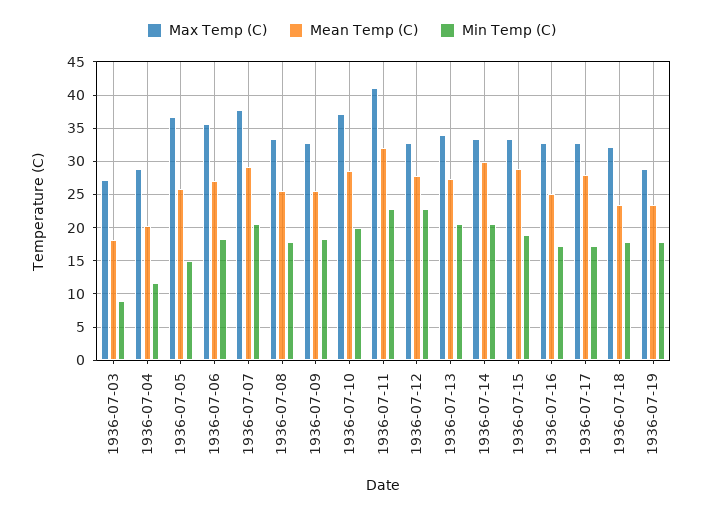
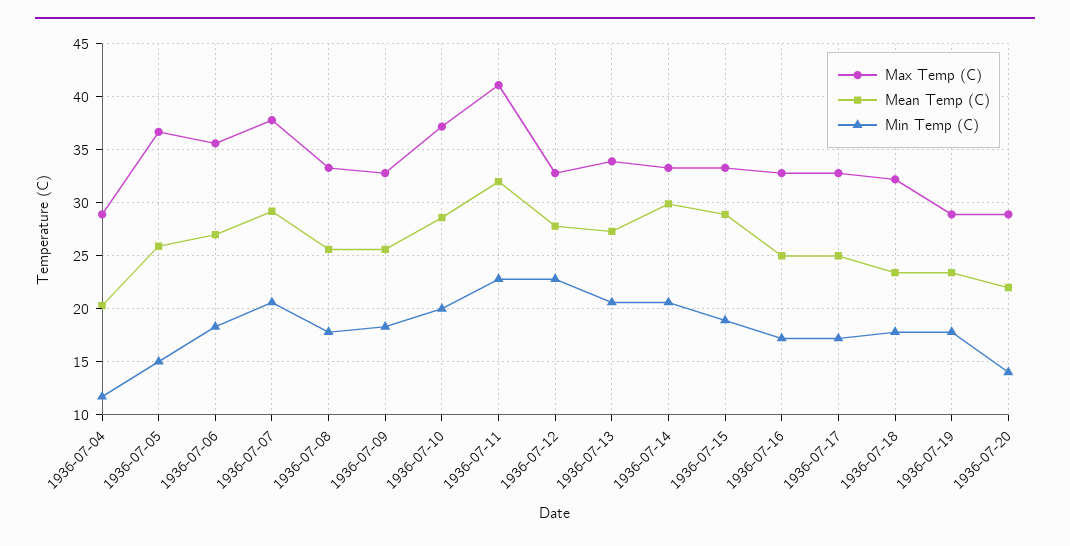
Max Temp (C), 1936-07-03: 27 -> none
Mean Temp (C), 1936-07-03: 18 -> none
Min Temp (C), 1936-07-03: 9 -> none
Mean Temp (C), 1936-07-17: 28 -> 25
Max Temp (C), 1936-07-20: none -> 29
Mean Temp (C), 1936-07-20: none -> 22
Min Temp (C), 1936-07-20: none -> 14

